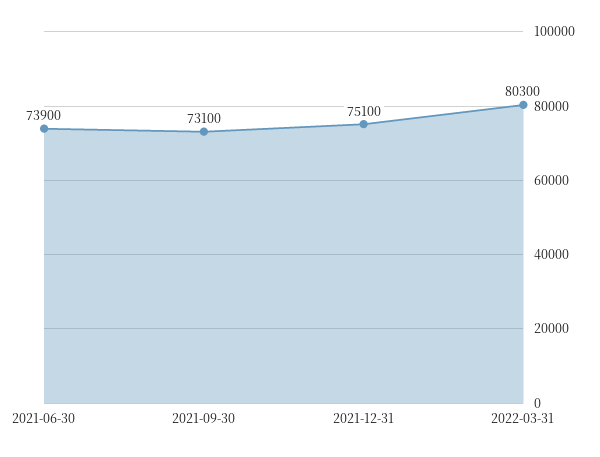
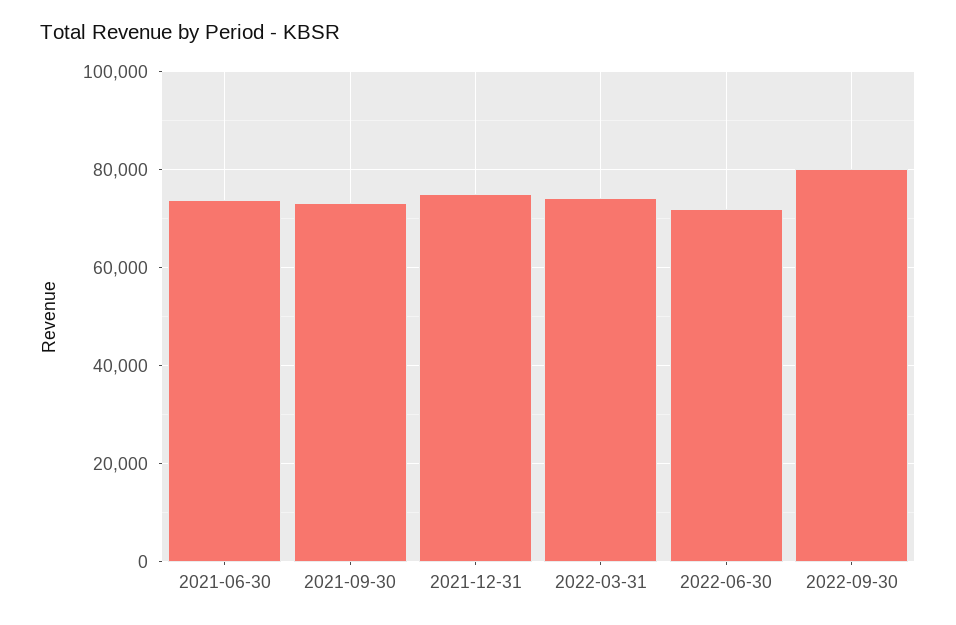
2022-03-31: 80300 -> 74000
2022-06-30: none -> 72000
2022-09-30: none -> 80000

